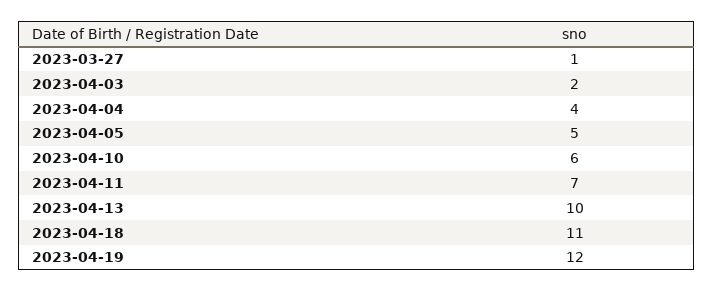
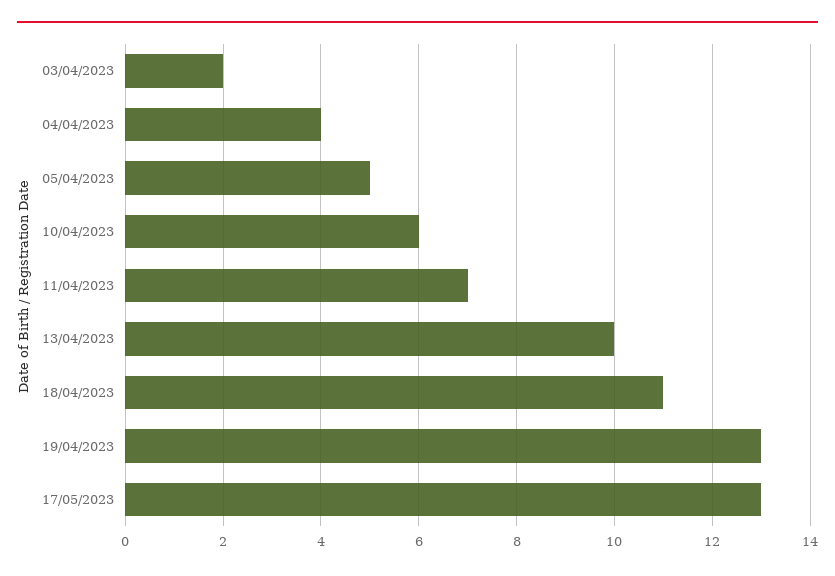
2023-03-27: 1 -> none
2023-04-19: 12 -> 13
17/05/2023: none -> 13

